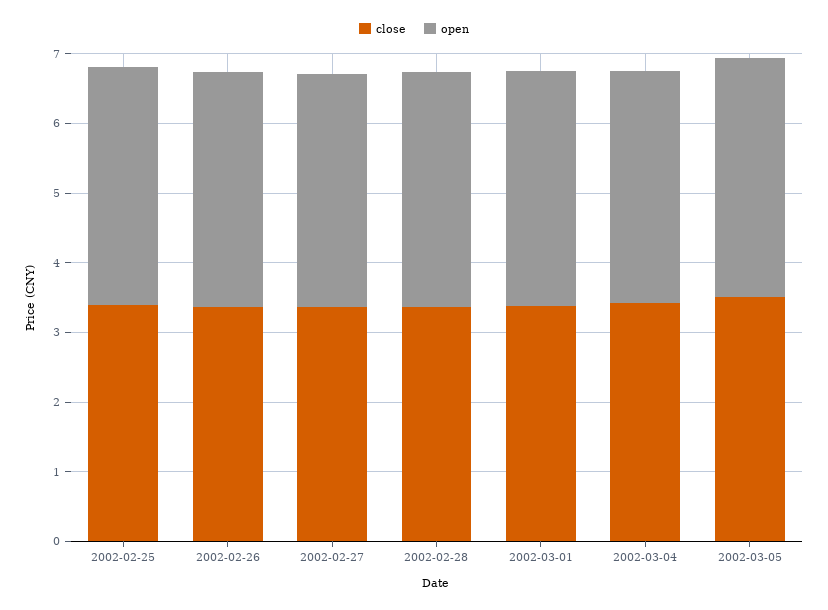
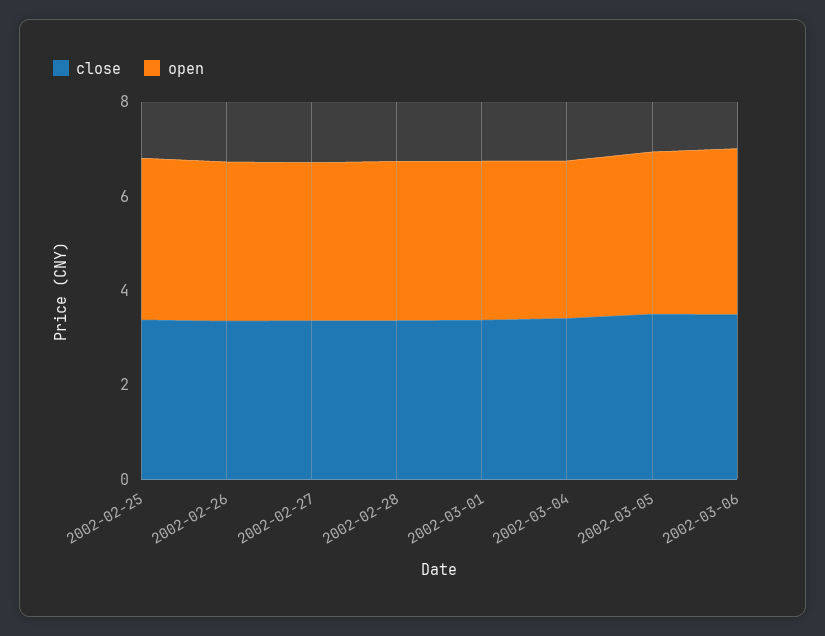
close, 2002-03-06: none -> 3.5
open, 2002-03-06: none -> 3.5

